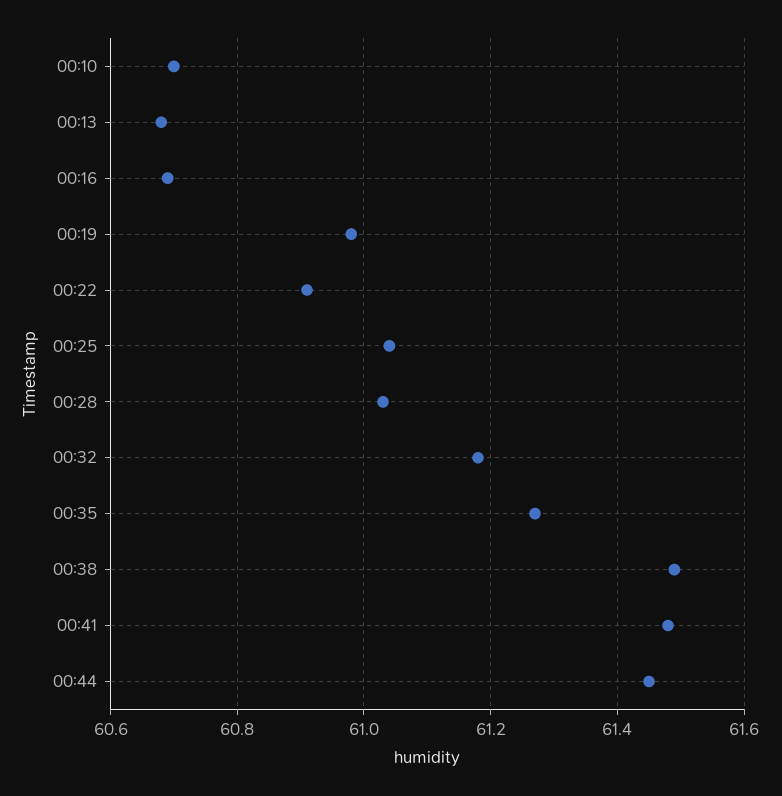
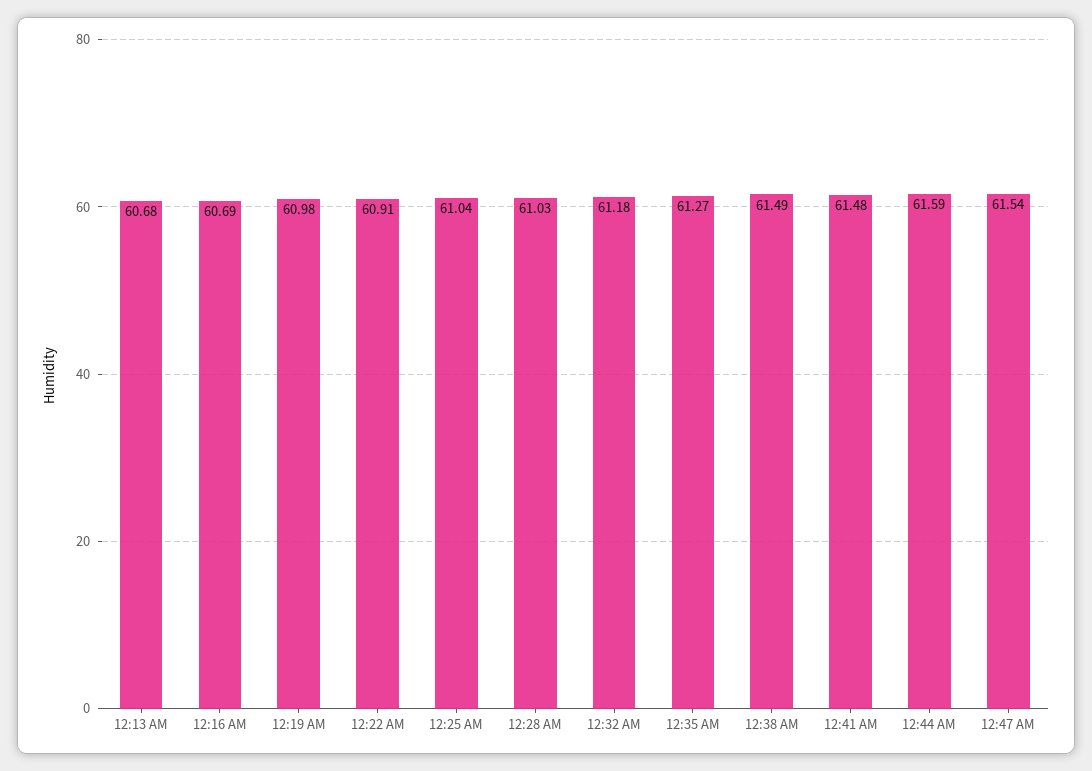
00:10: 60.7 -> none
00:44: 61.45 -> 61.59
12:47 AM: none -> 61.54

